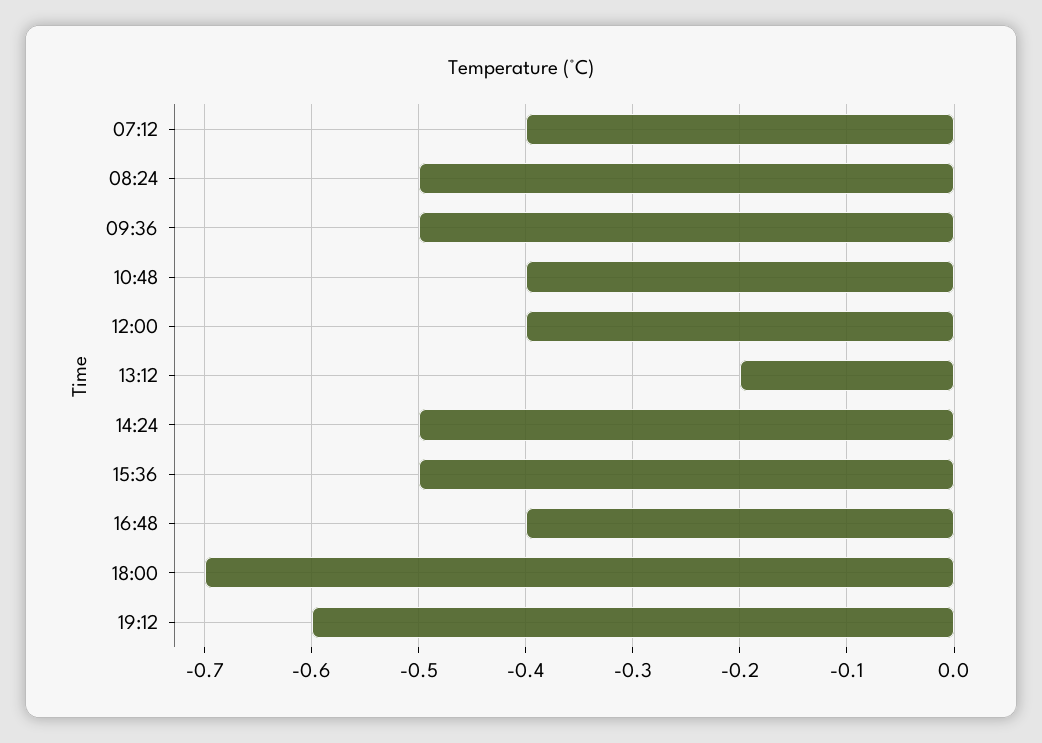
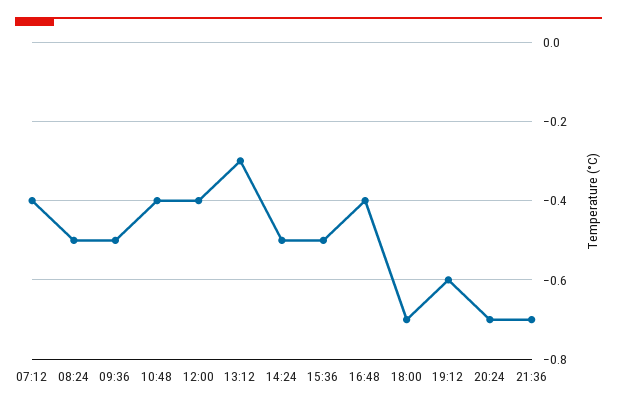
13:12: -0.2 -> -0.3
20:24: none -> -0.7
21:36: none -> -0.7

